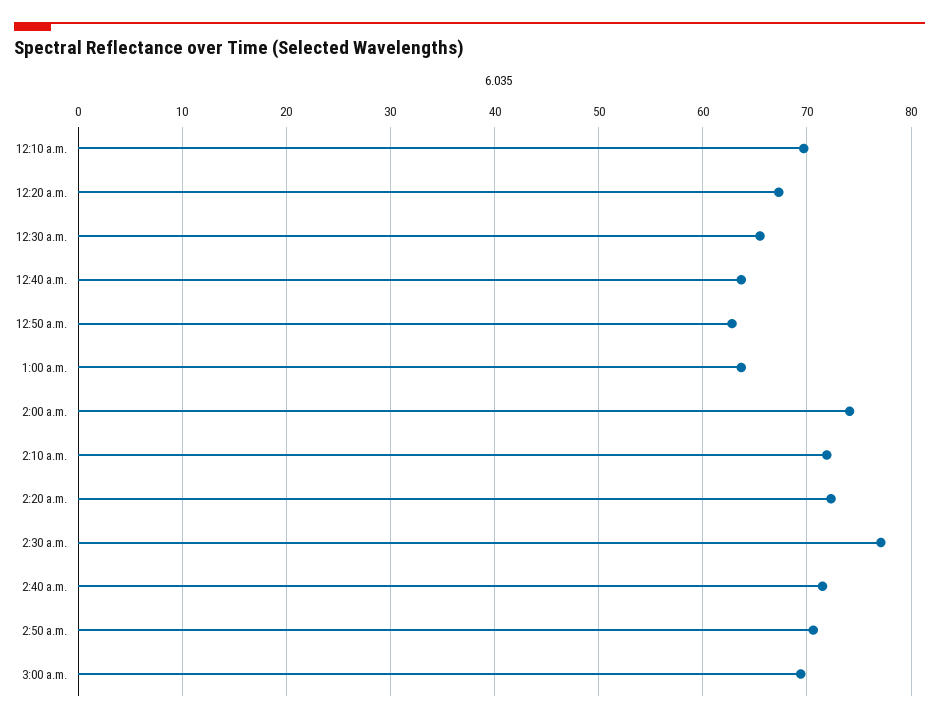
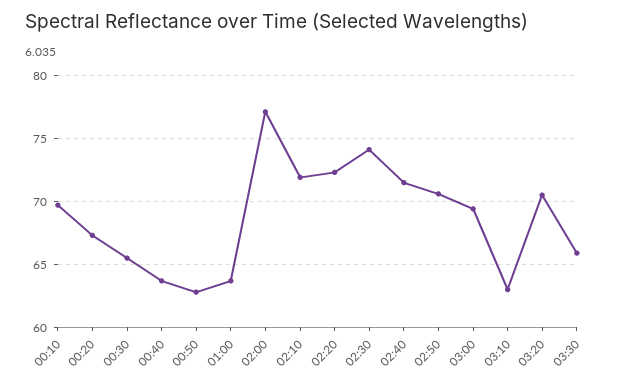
2:00 a.m.: 74 -> 77
2:30 a.m.: 77 -> 74
03:10: none -> 63
03:20: none -> 70.5
03:30: none -> 66

